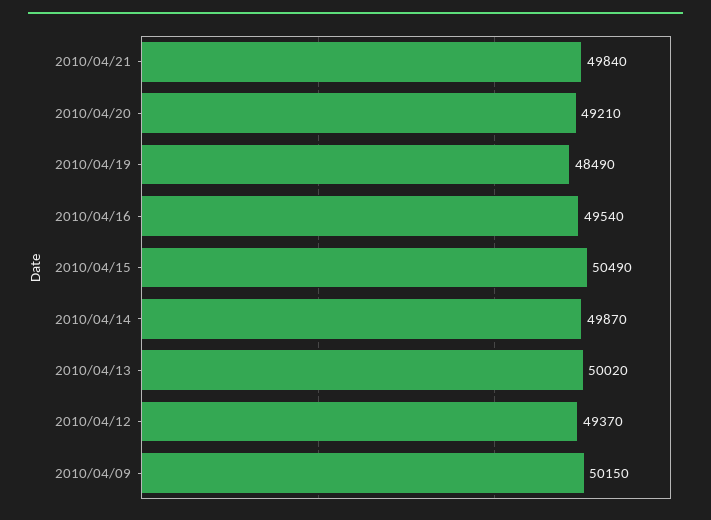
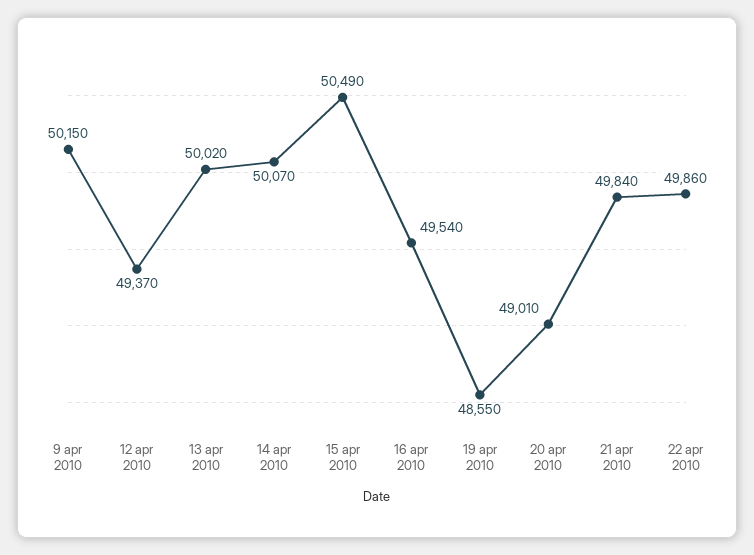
2010/04/20: 49210 -> 49010
2010/04/19: 48490 -> 48550
2010/04/14: 49870 -> 50070
22 apr 2010: none -> 49860

